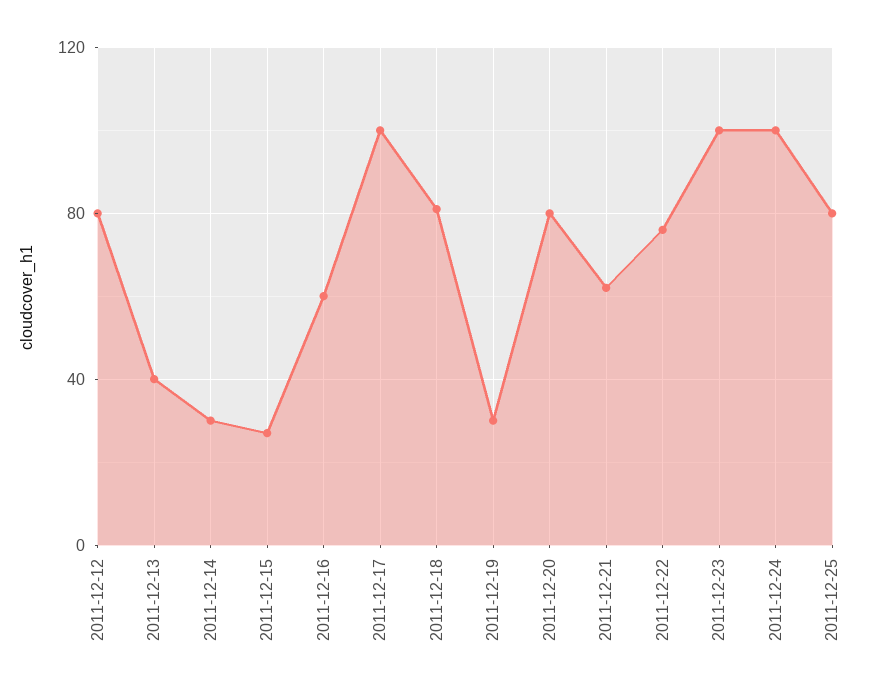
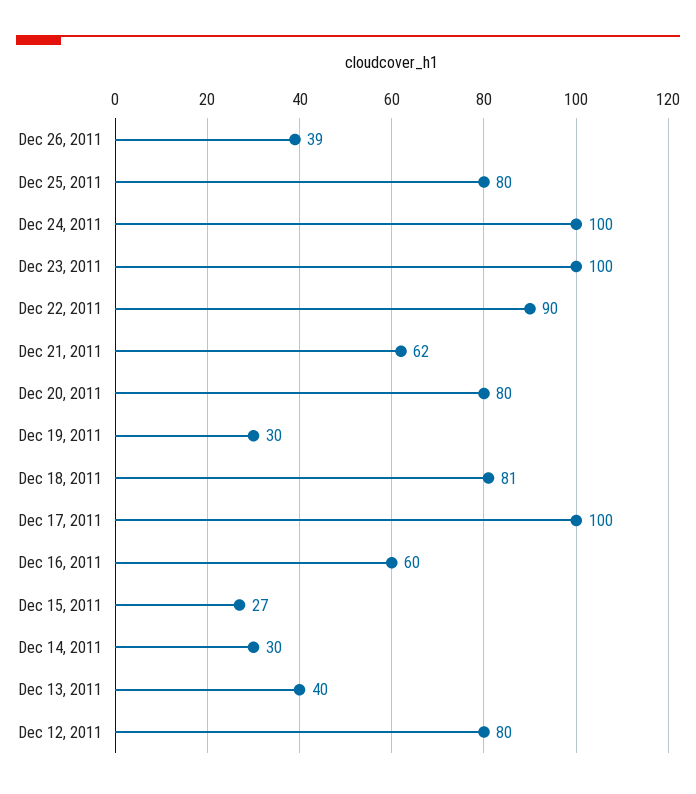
2011-12-22: 75 -> 90
Dec 26, 2011: none -> 39

